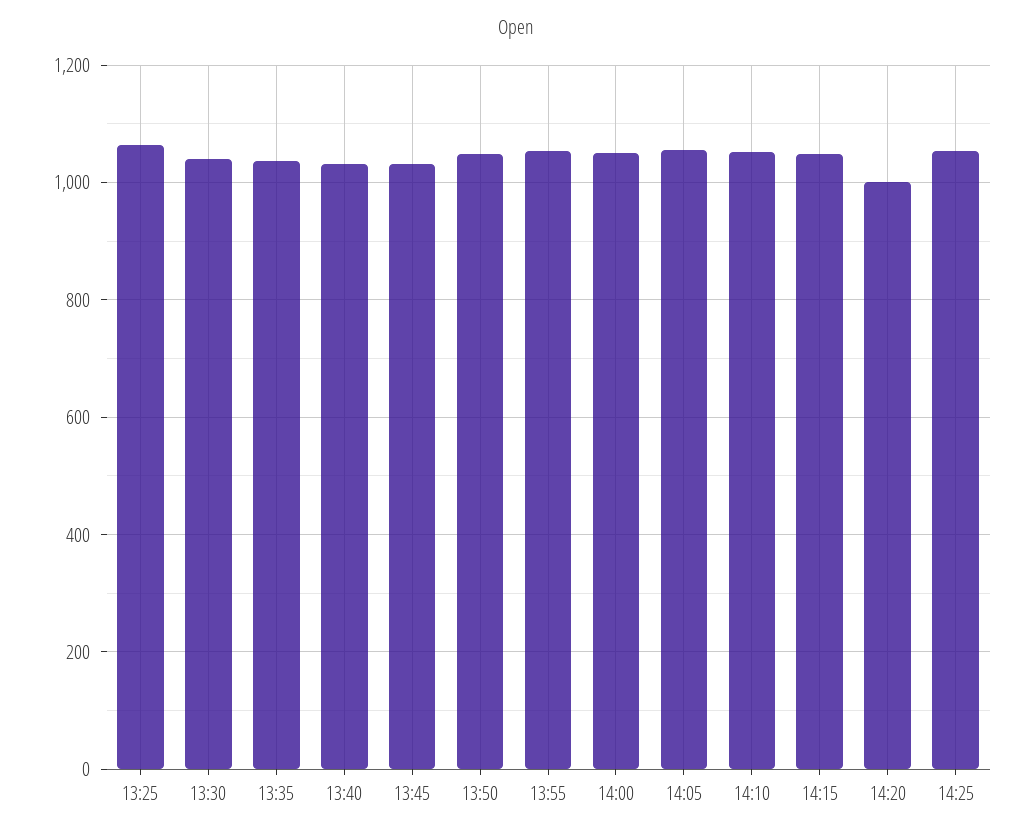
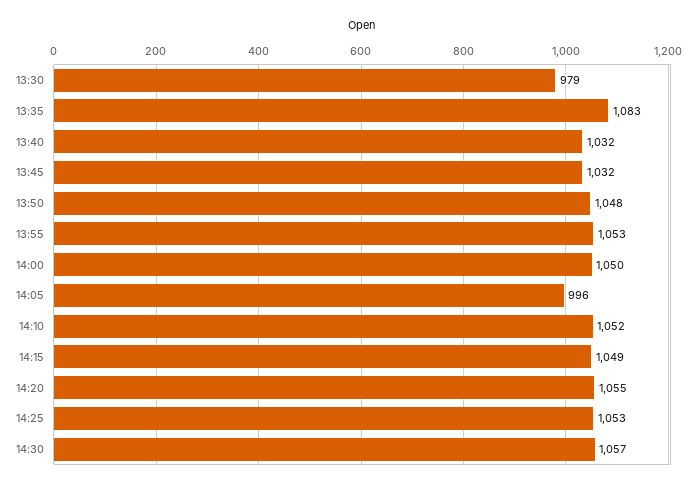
13:25: 1060 -> none
13:30: 1040 -> 979
13:35: 1040 -> 1083
14:05: 1060 -> 996
14:20: 1000 -> 1055
14:30: none -> 1057

